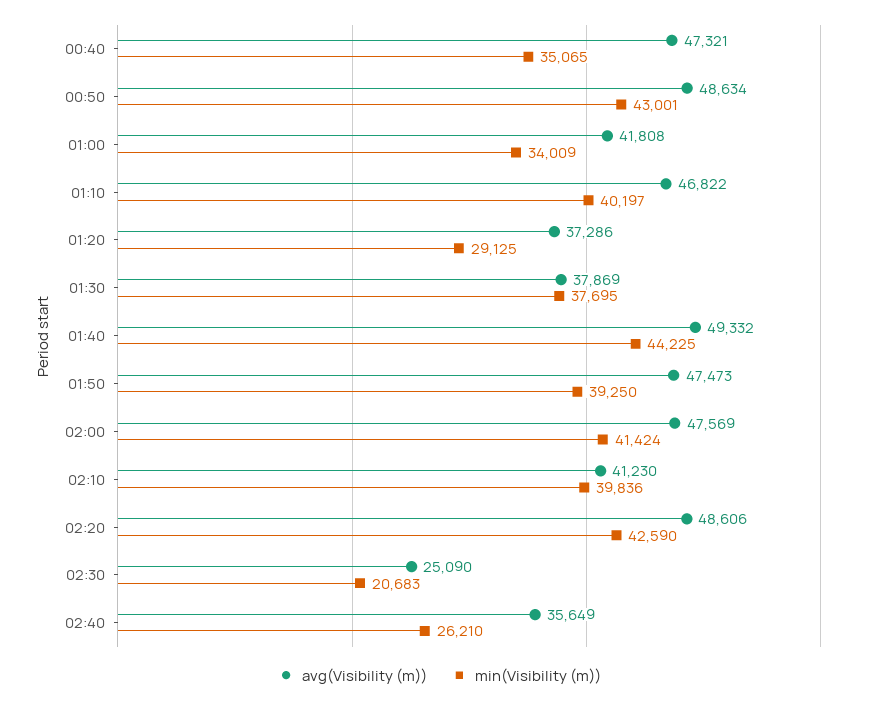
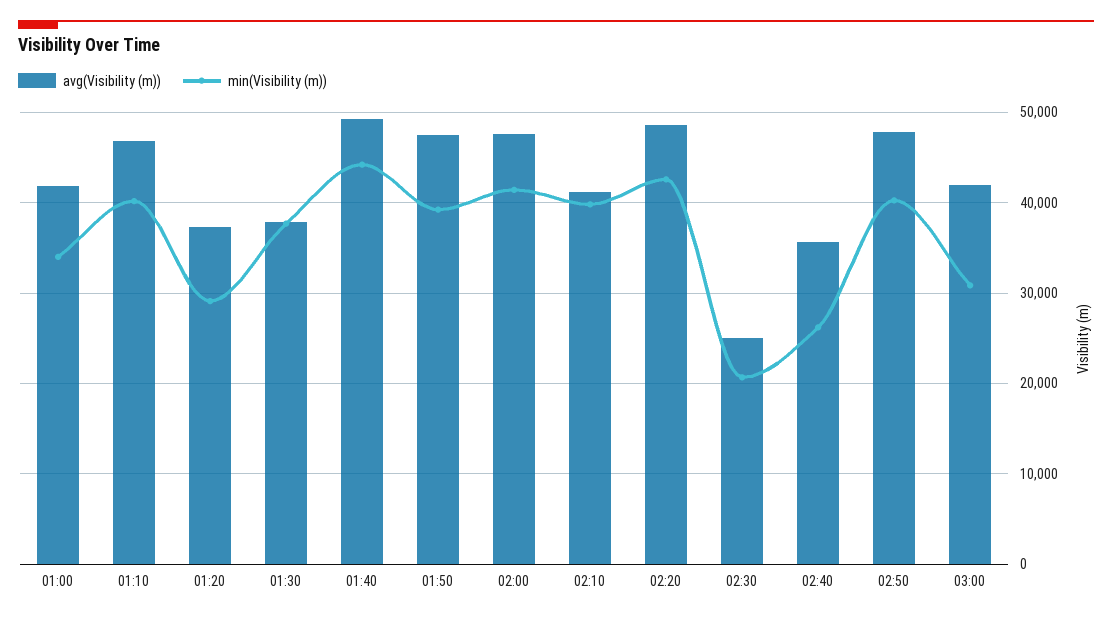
avg(Visibility (m)), 00:40: 47321 -> none
min(Visibility (m)), 00:40: 35065 -> none
avg(Visibility (m)), 00:50: 48634 -> none
min(Visibility (m)), 00:50: 43001 -> none
avg(Visibility (m)), 02:50: none -> 48000
min(Visibility (m)), 02:50: none -> 40000
avg(Visibility (m)), 03:00: none -> 42000
min(Visibility (m)), 03:00: none -> 31000

